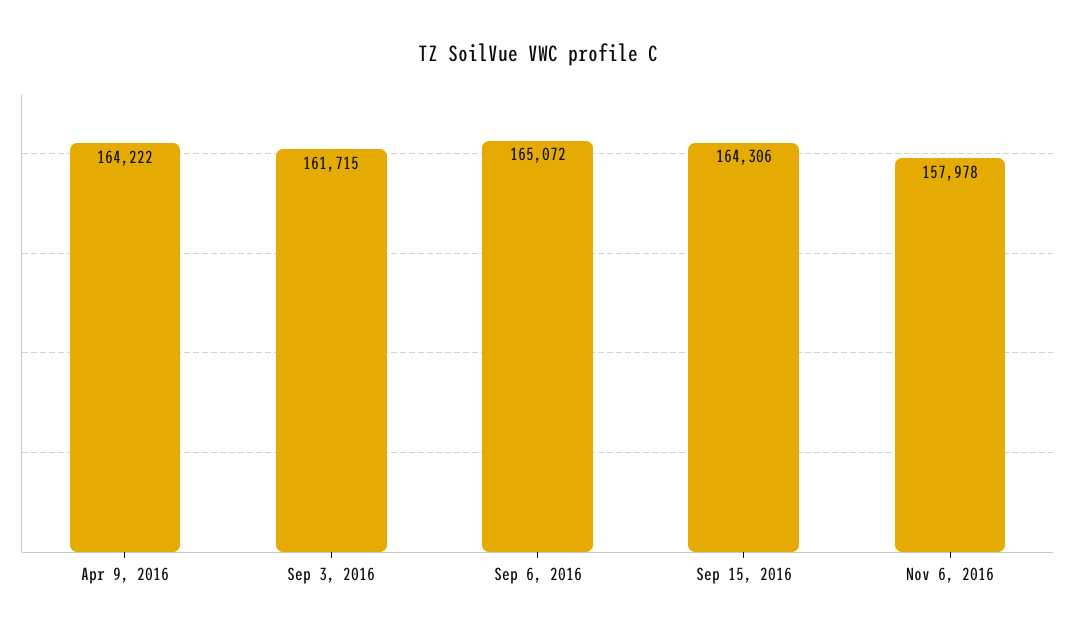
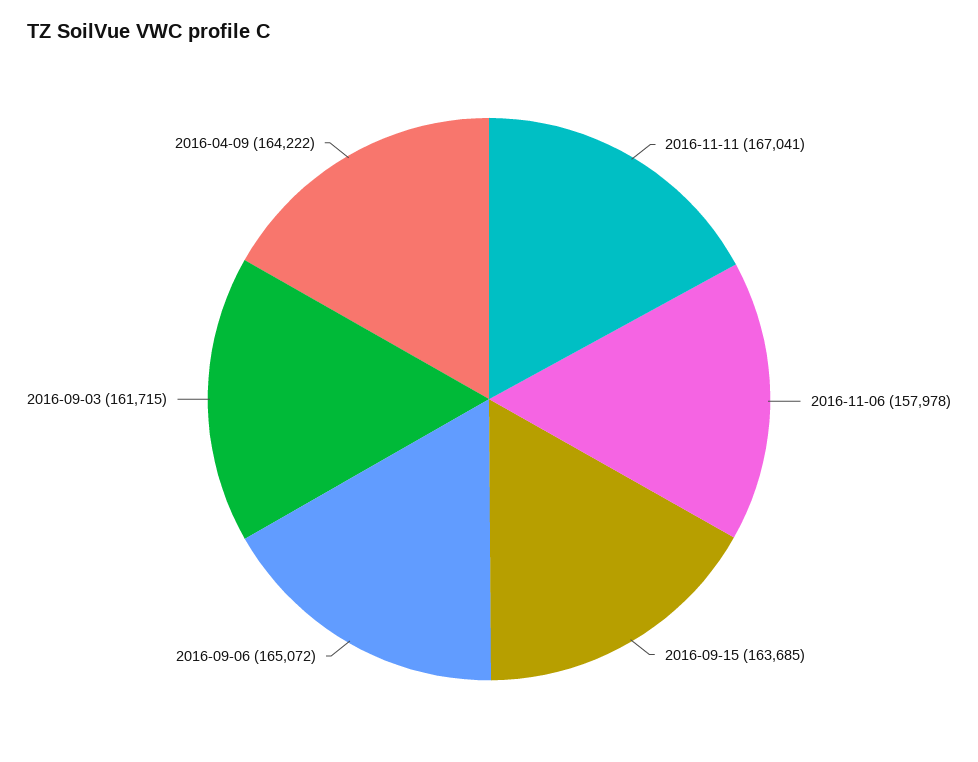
Sep 15, 2016: 164306 -> 163685
2016-11-11: none -> 167041

